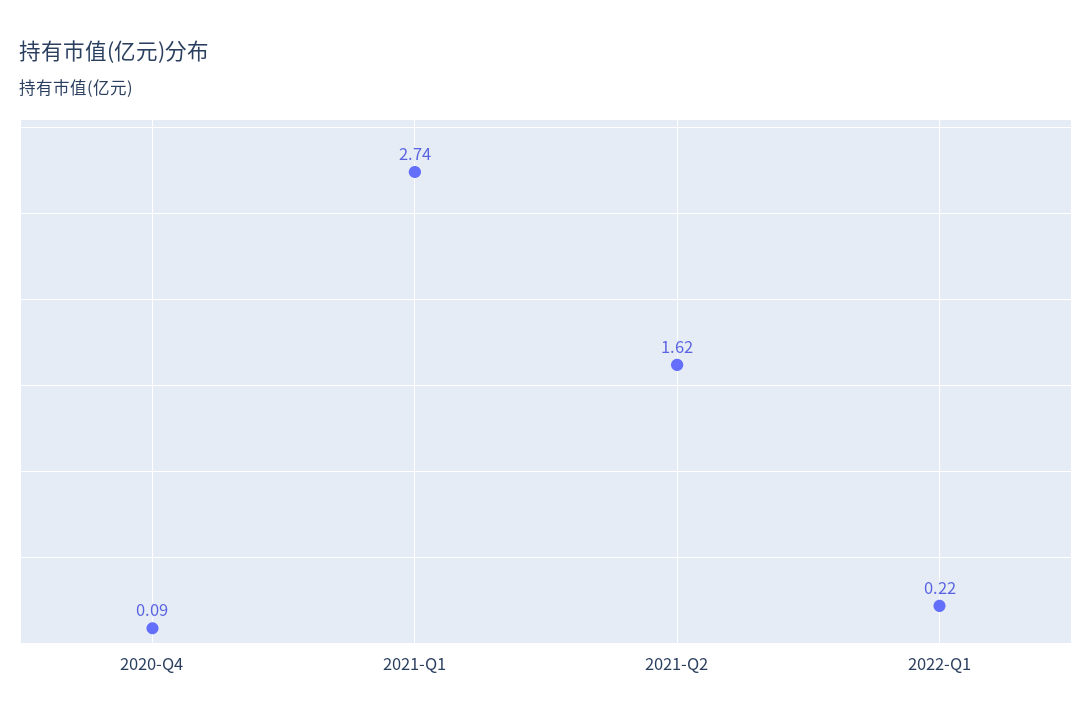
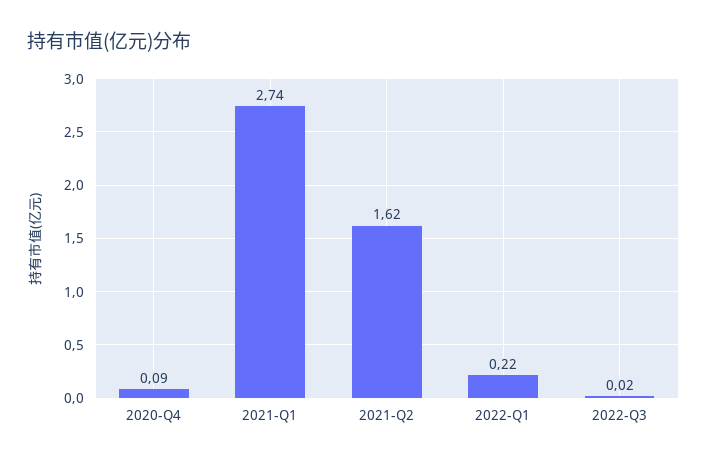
2022-Q3: none -> 0.02

